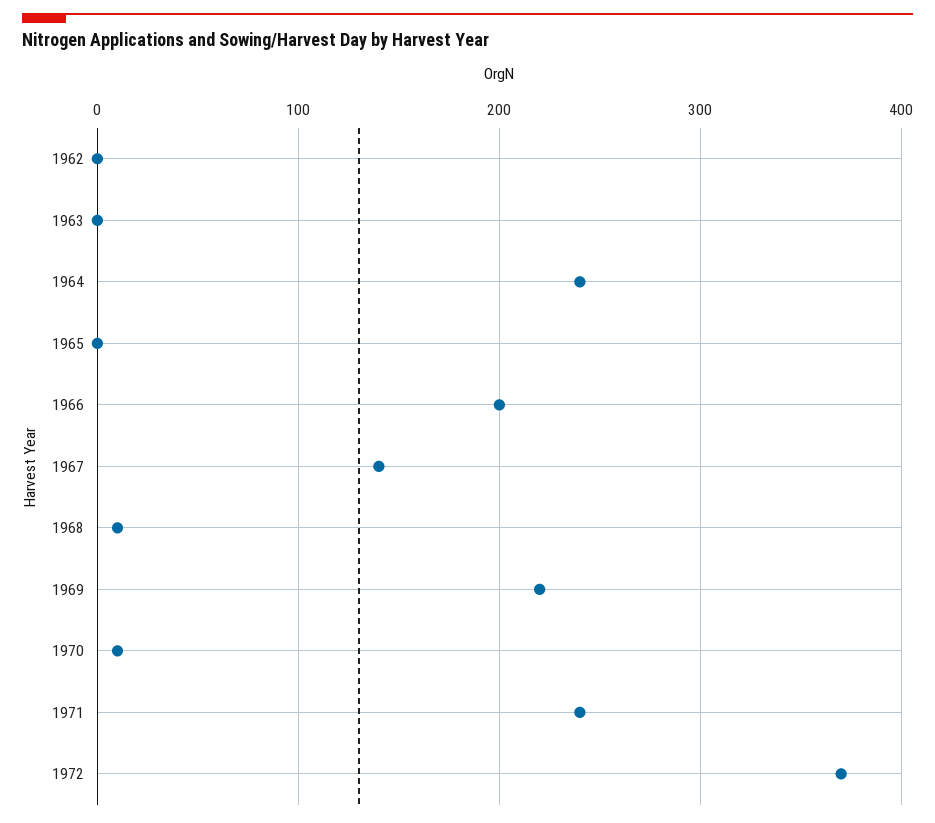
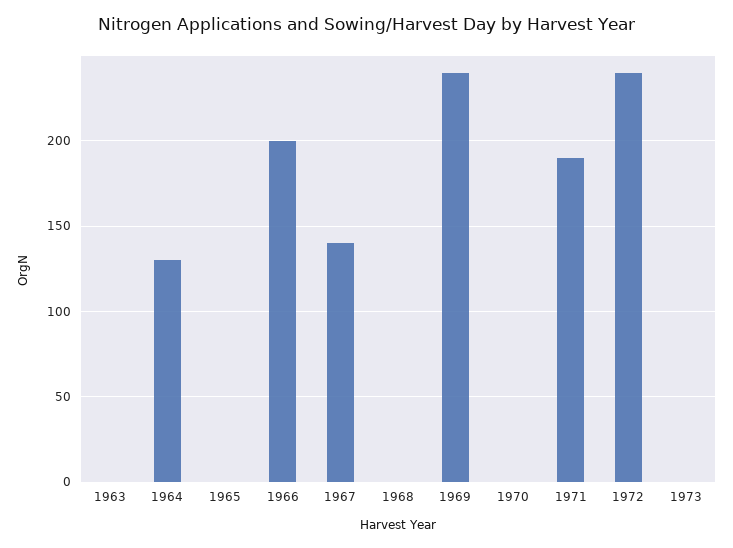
1962: 0 -> none
1964: 240 -> 130
1968: 10 -> 0
1969: 220 -> 240
1970: 10 -> 0
1971: 240 -> 190
1972: 370 -> 240
1973: none -> 0

